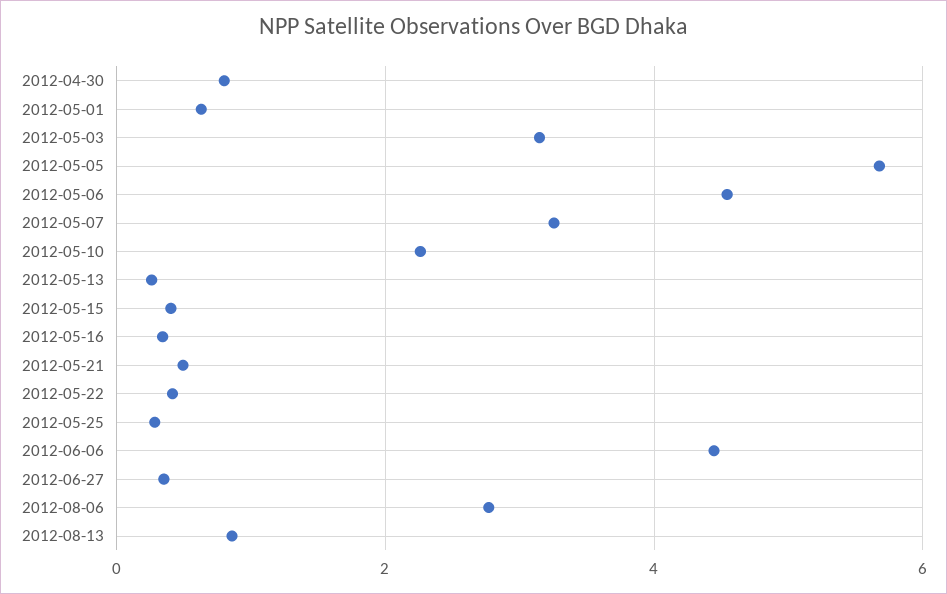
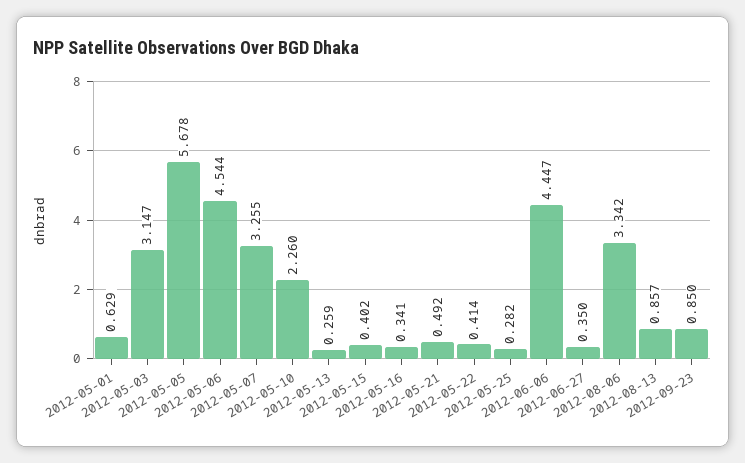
2012-04-30: 0.8 -> none
2012-08-06: 2.8 -> 3.342
2012-09-23: none -> 0.85

